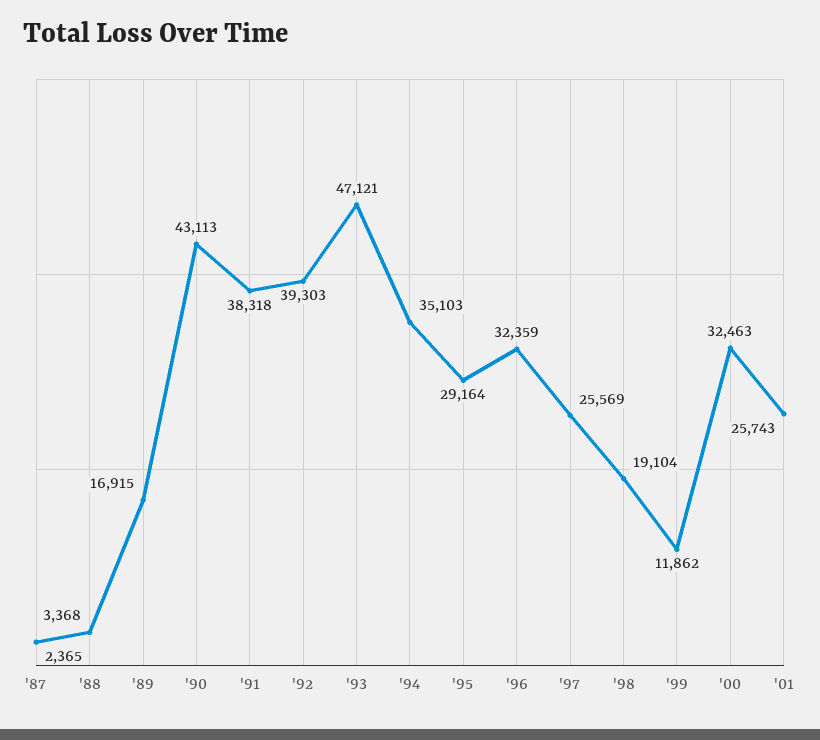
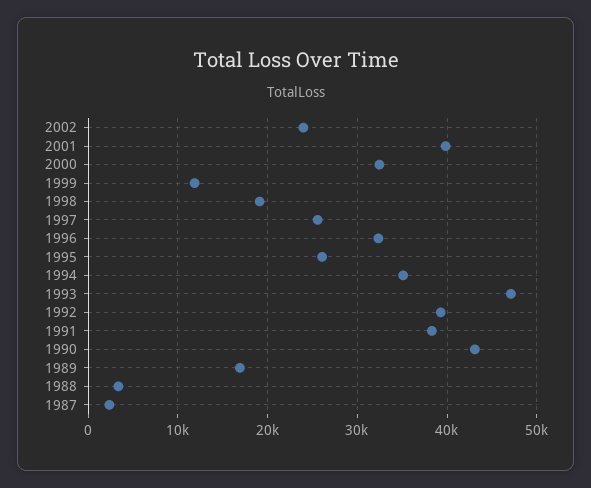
'95: 29164 -> 26000
'01: 25743 -> 40000
2002: none -> 24000

